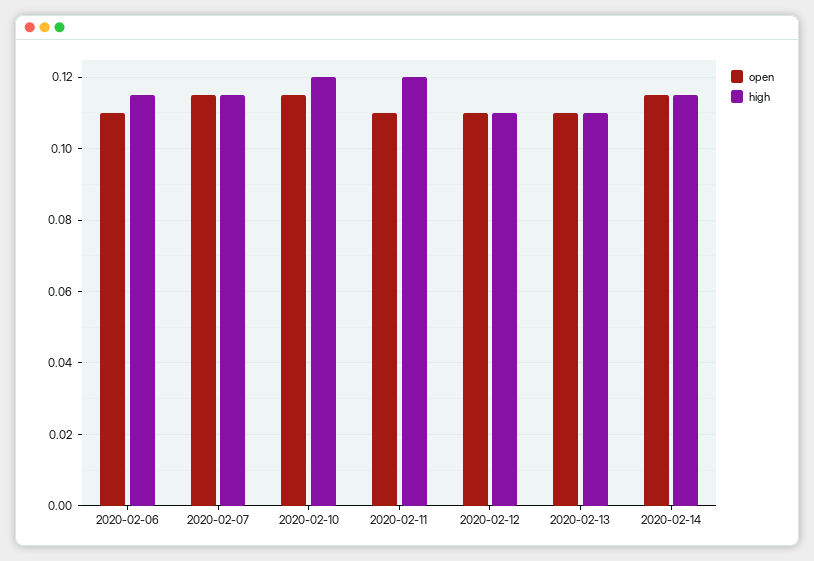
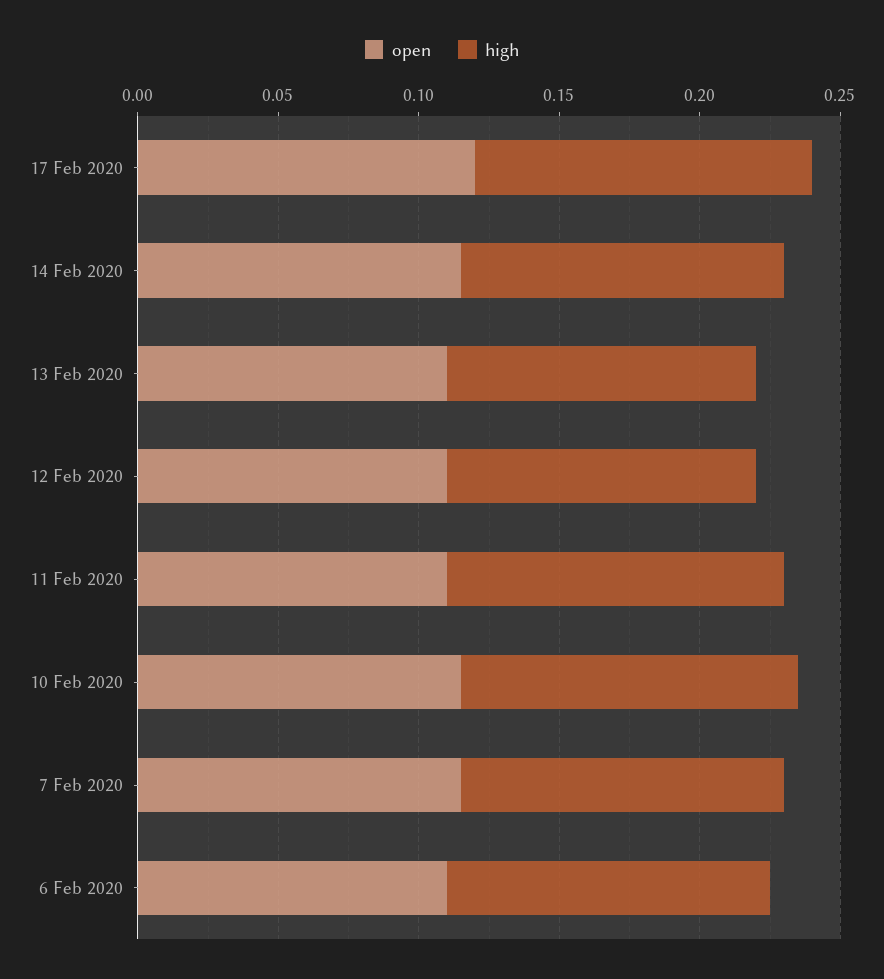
open, 17 Feb 2020: none -> 0.12
high, 17 Feb 2020: none -> 0.12

